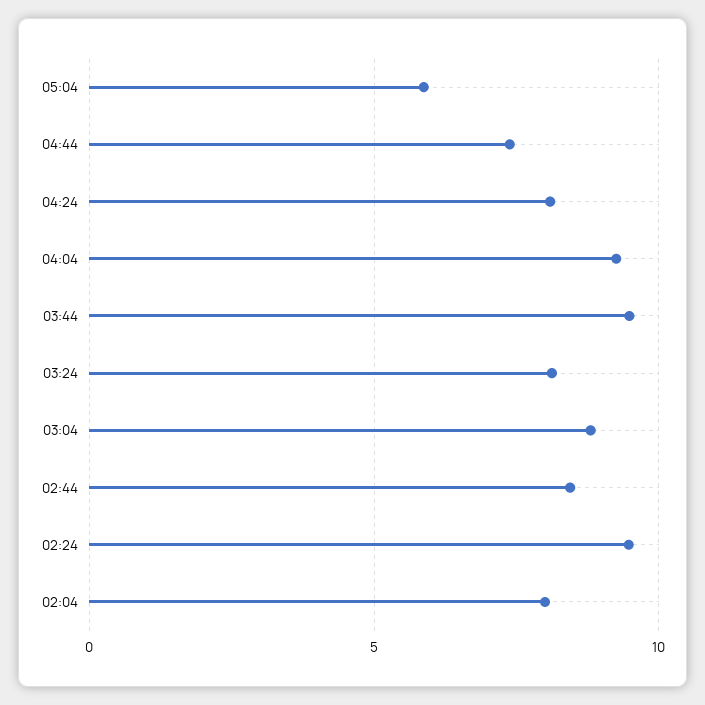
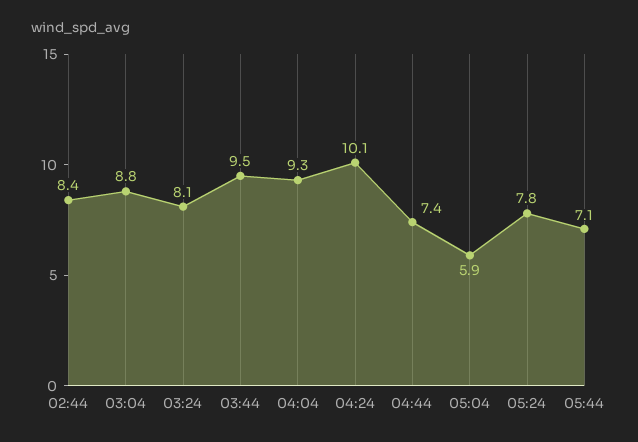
04:24: 8 -> 10.1
02:24: 9.5 -> none
02:04: 8 -> none
05:24: none -> 7.8
05:44: none -> 7.1

